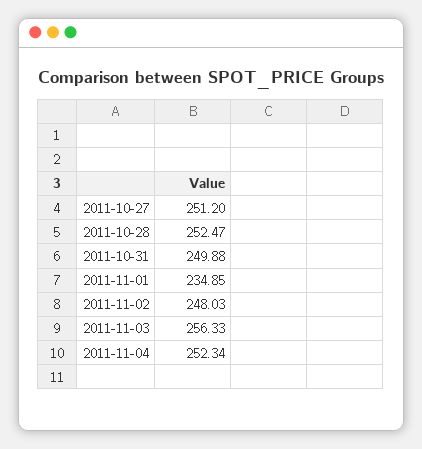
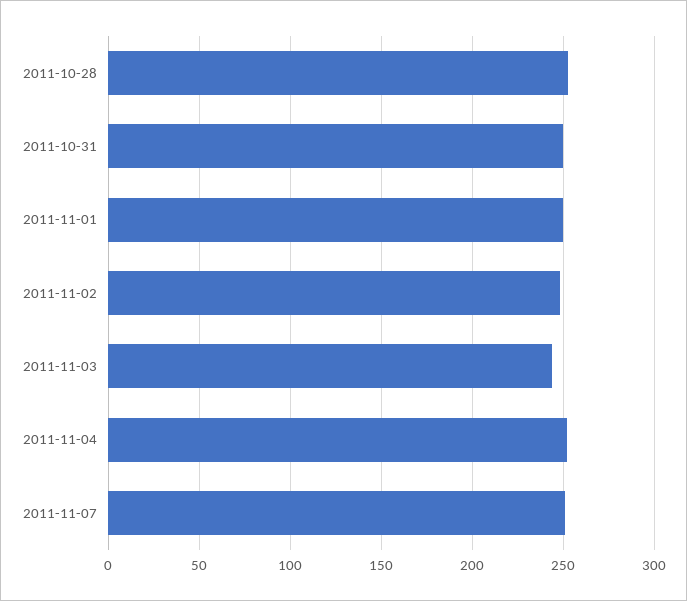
2011-10-27: 251.2 -> none
2011-11-01: 234.85 -> 250
2011-11-03: 256.33 -> 245
2011-11-07: none -> 250

